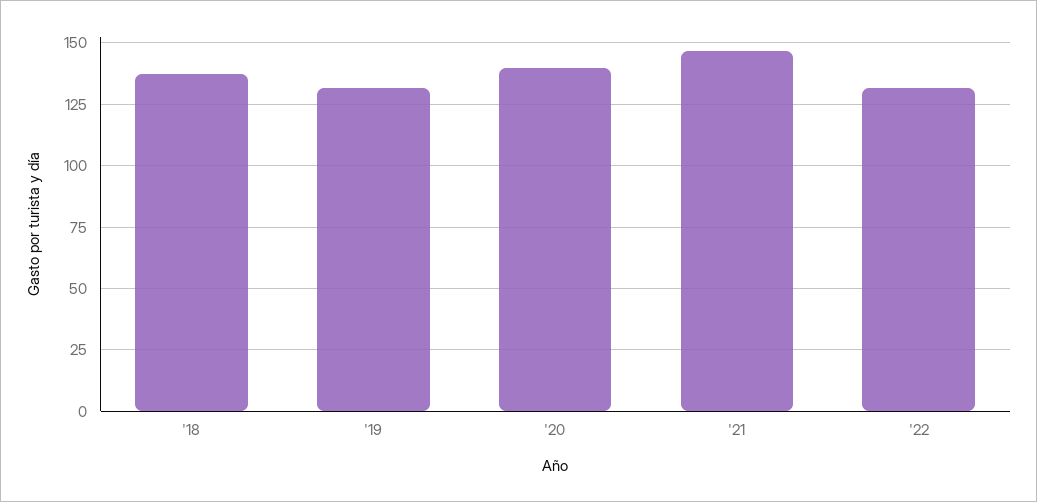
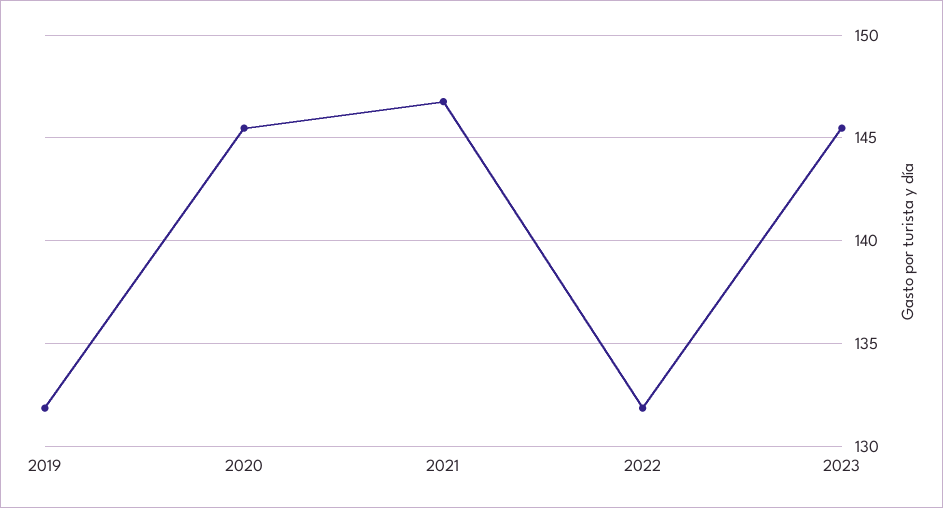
'18: 137.5 -> none
'20: 140 -> 145.5
2023: none -> 145.5

